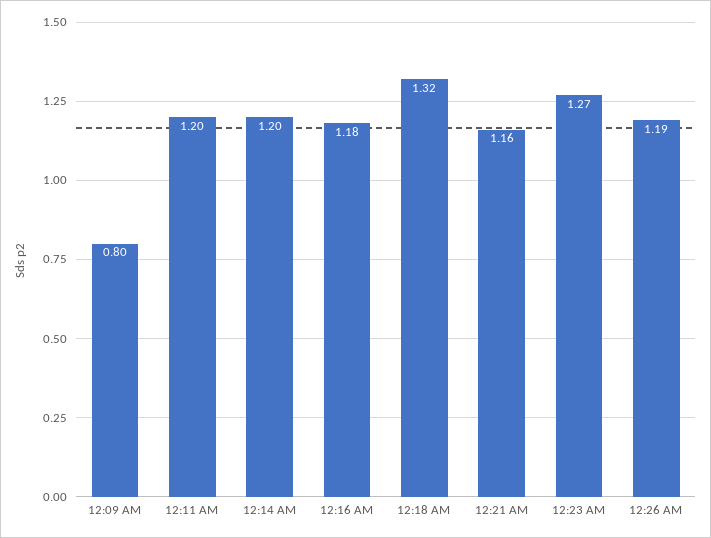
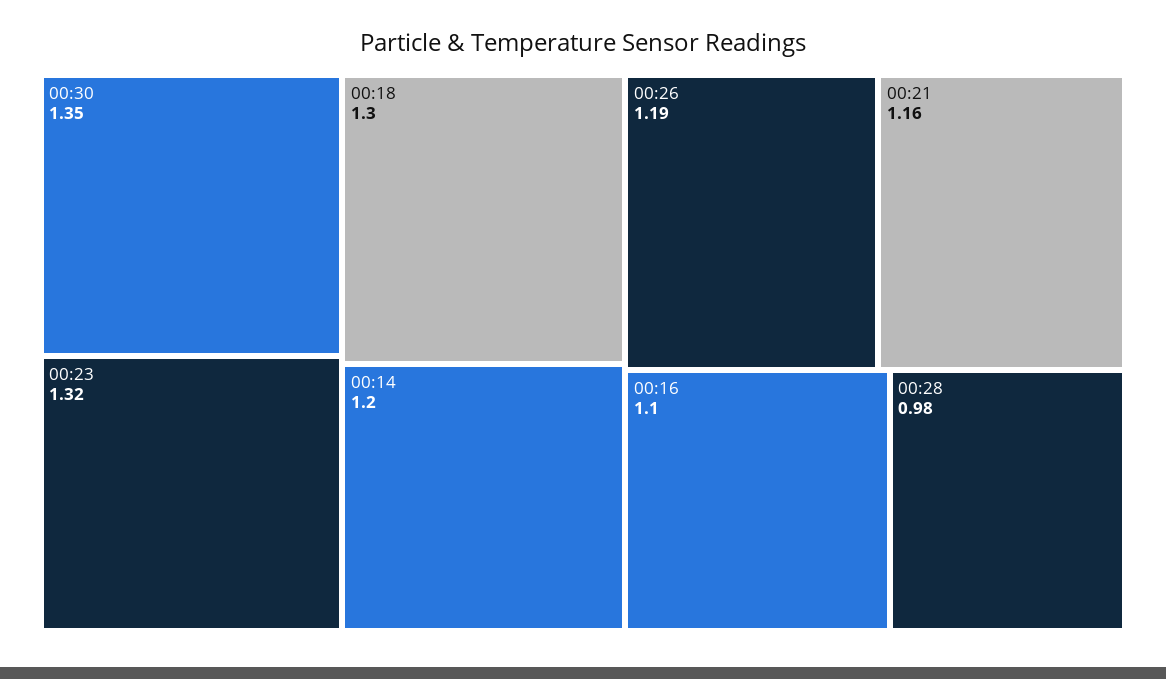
12:09 AM: 0.8 -> none
12:11 AM: 1.2 -> none
12:16 AM: 1.18 -> 1.1
12:18 AM: 1.32 -> 1.3
12:23 AM: 1.27 -> 1.32
00:30: none -> 1.35
00:28: none -> 0.98

